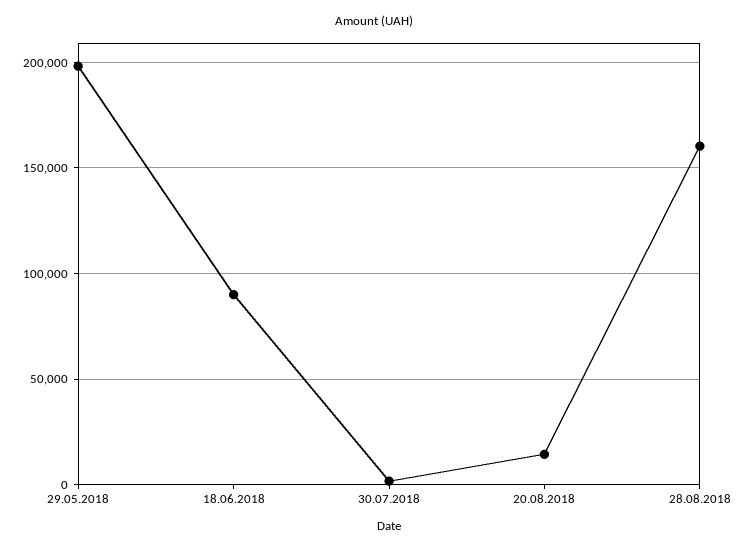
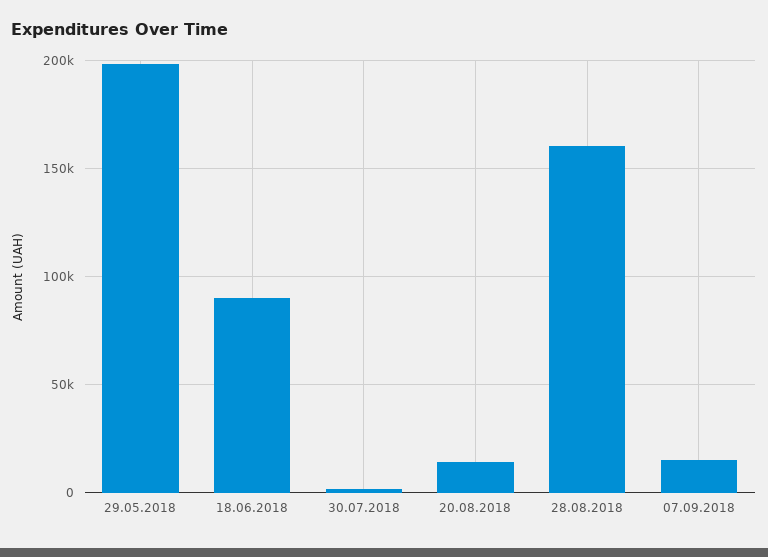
07.09.2018: none -> 15000

